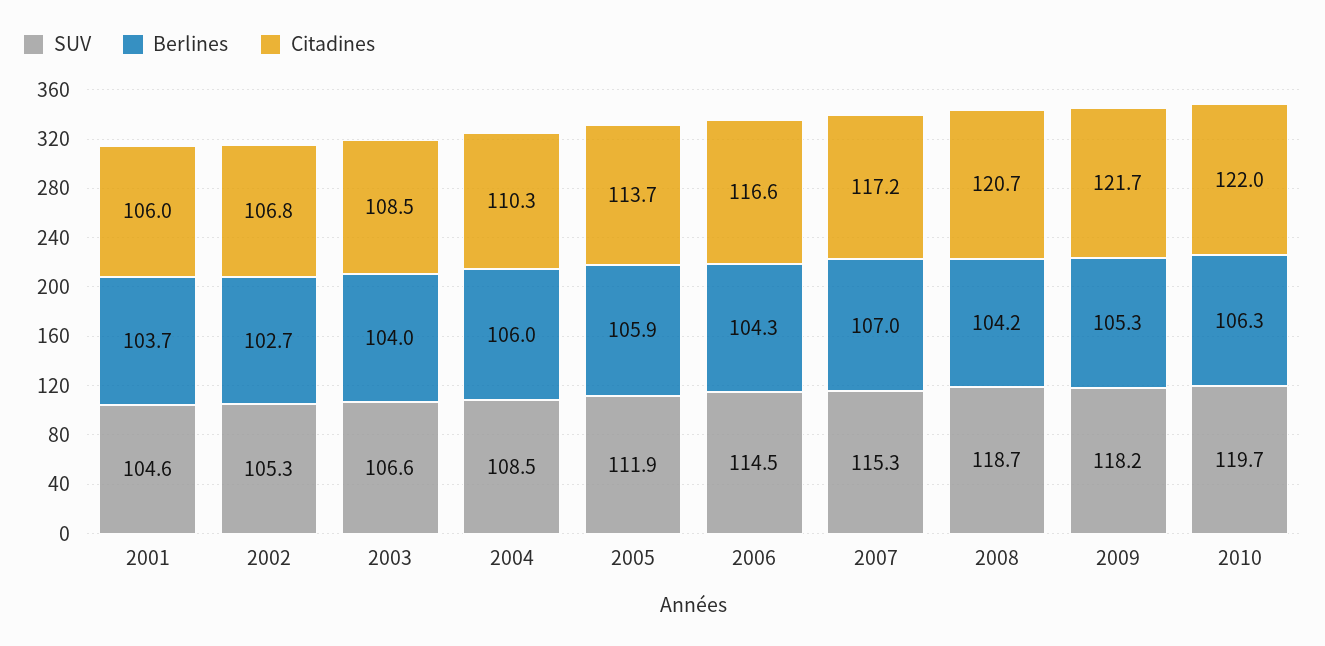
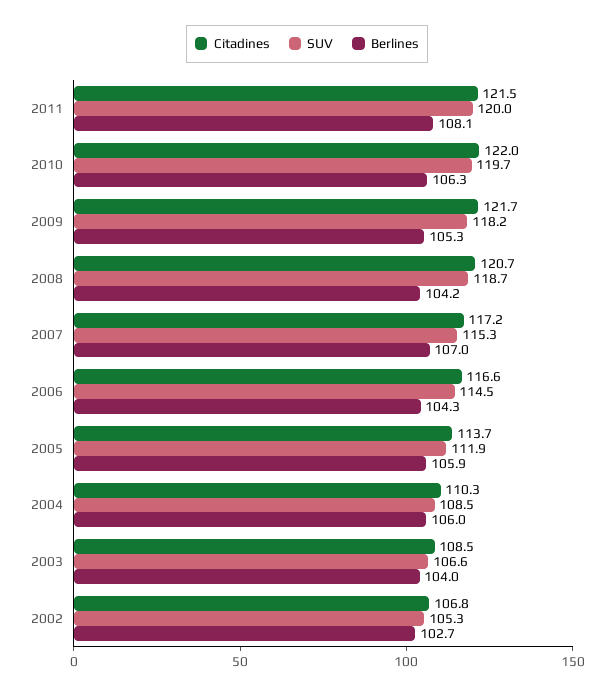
SUV, 2001: 104.6 -> none
Berlines, 2001: 103.7 -> none
Citadines, 2001: 106 -> none
Citadines, 2011: none -> 121.5
SUV, 2011: none -> 120
Berlines, 2011: none -> 108.1

